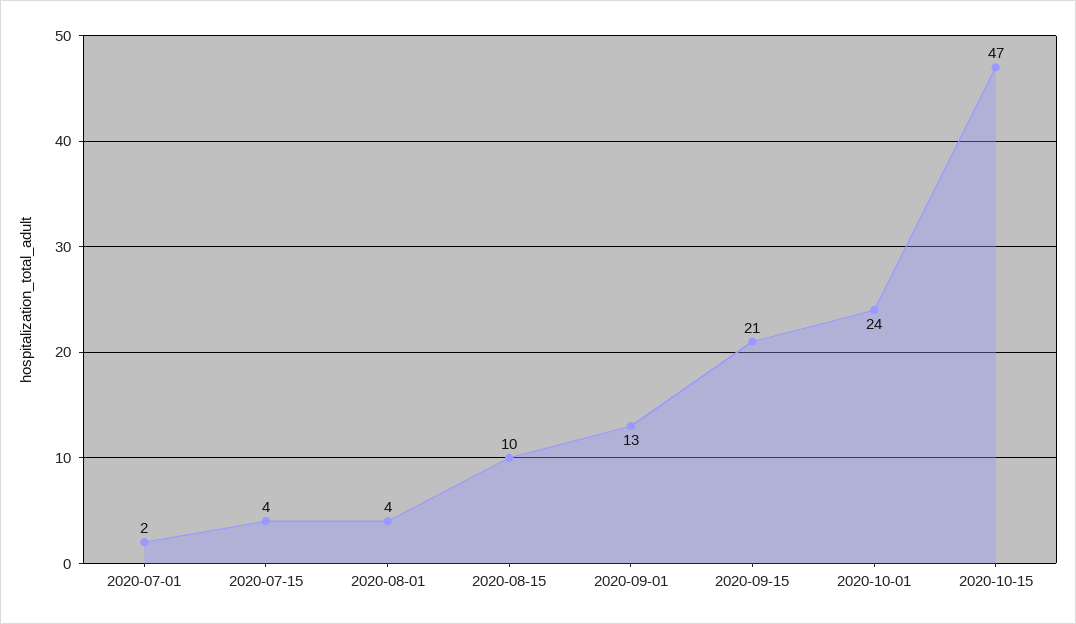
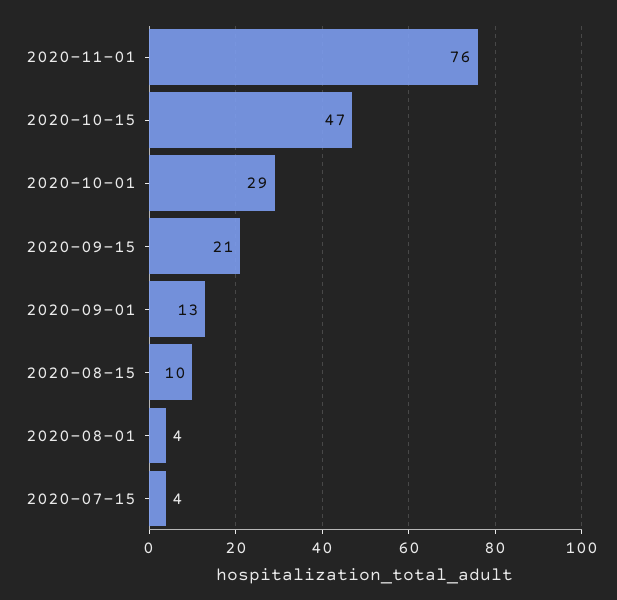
2020-07-01: 2 -> none
2020-10-01: 24 -> 29
2020-11-01: none -> 76

